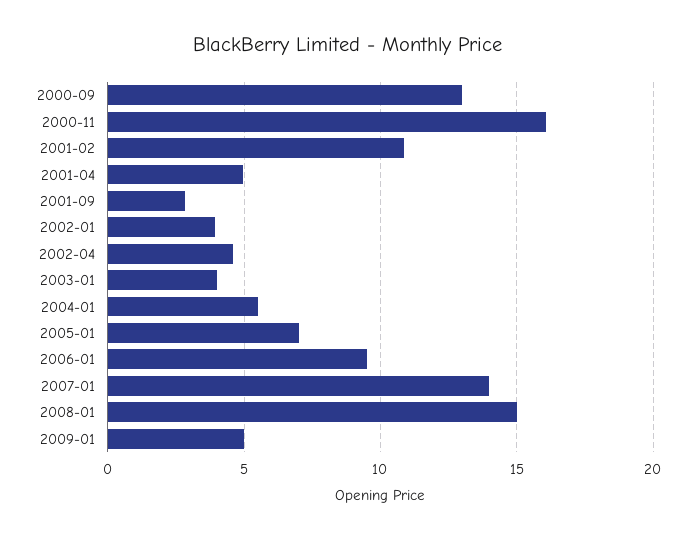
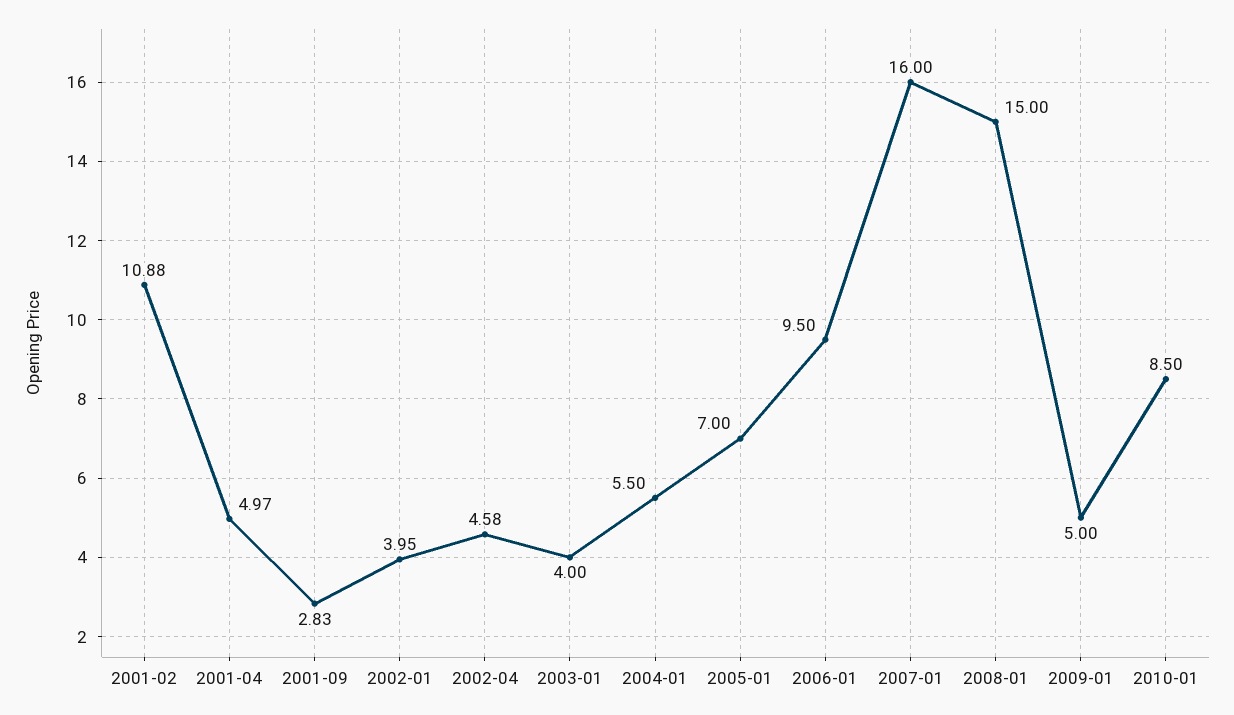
2000-09: 13 -> none
2000-11: 16 -> none
2007-01: 14 -> 16
2010-01: none -> 8.5

